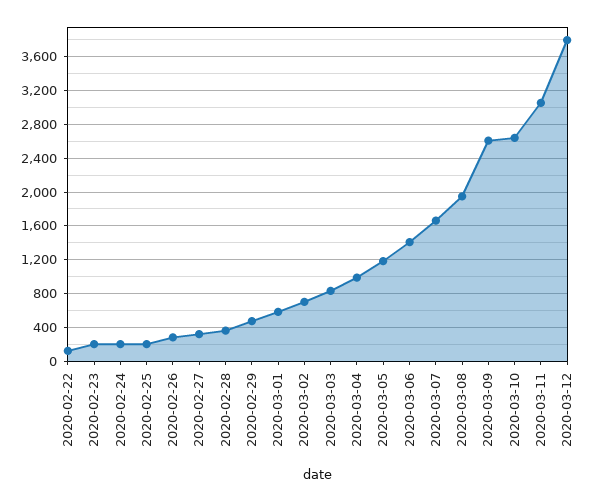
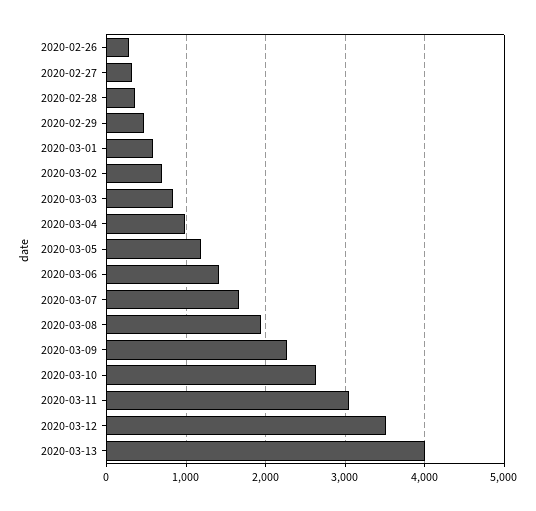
2020-02-22: 100 -> none
2020-02-23: 200 -> none
2020-02-24: 200 -> none
2020-02-25: 200 -> none
2020-03-09: 2600 -> 2300
2020-03-12: 3800 -> 3500
2020-03-13: none -> 4000

